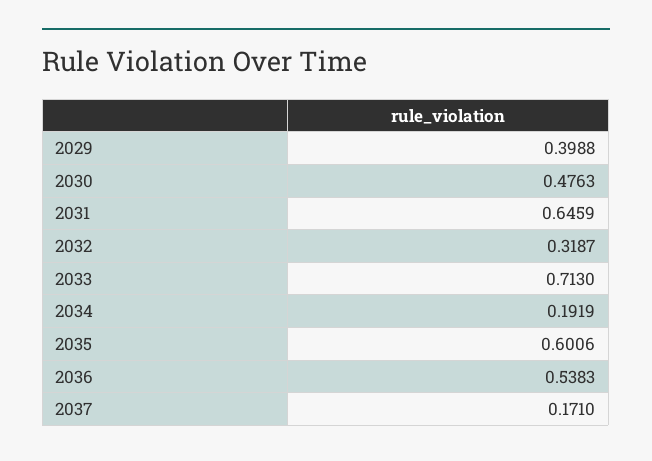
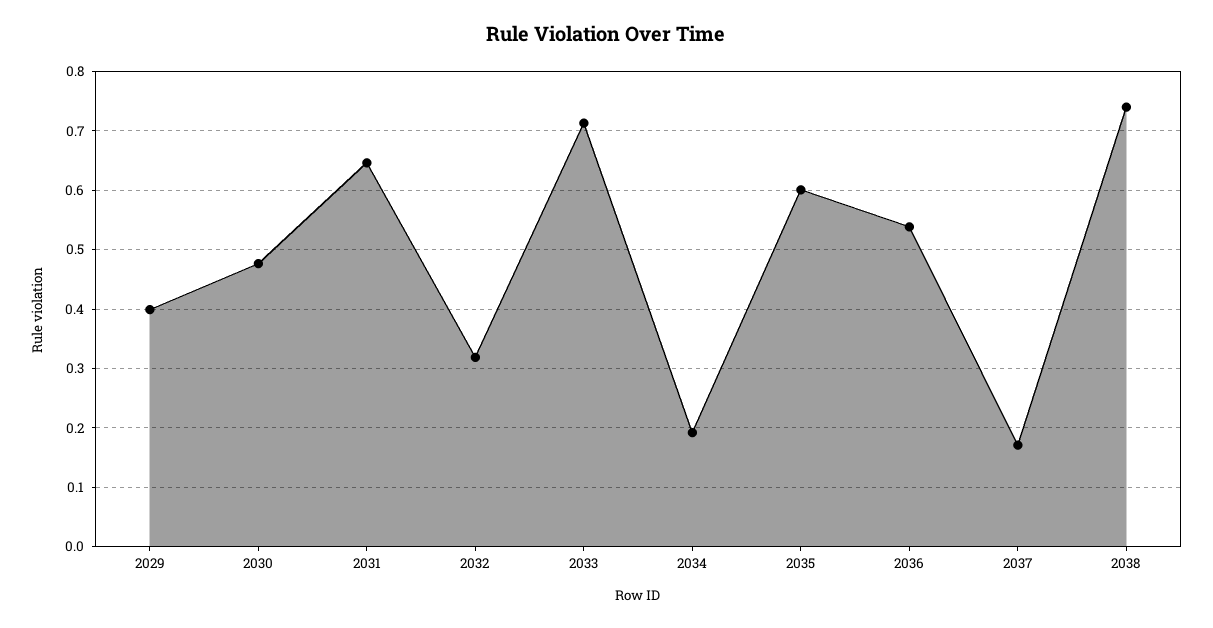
2038: none -> 0.74

